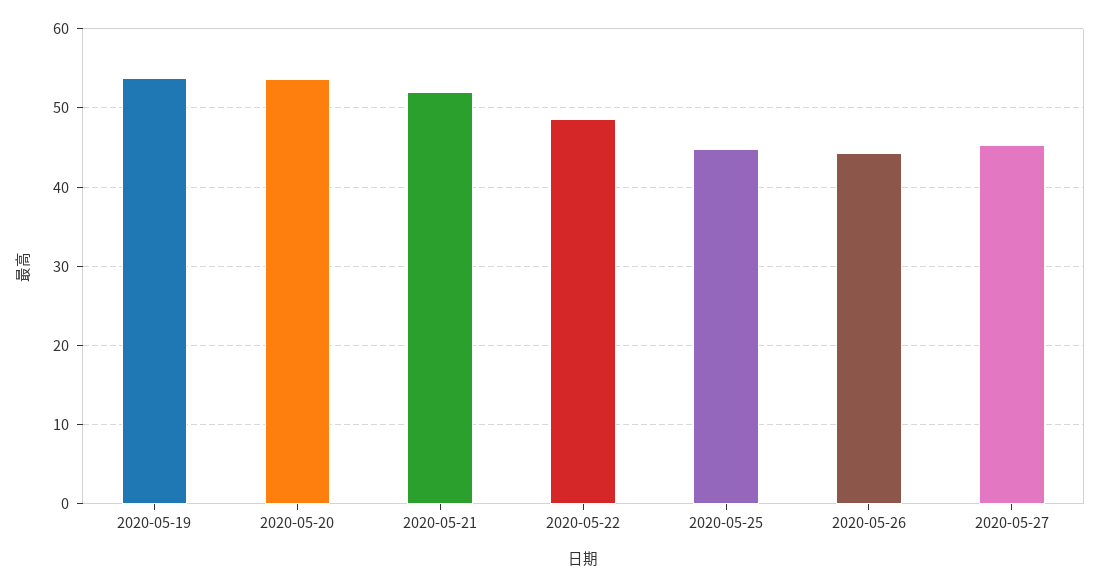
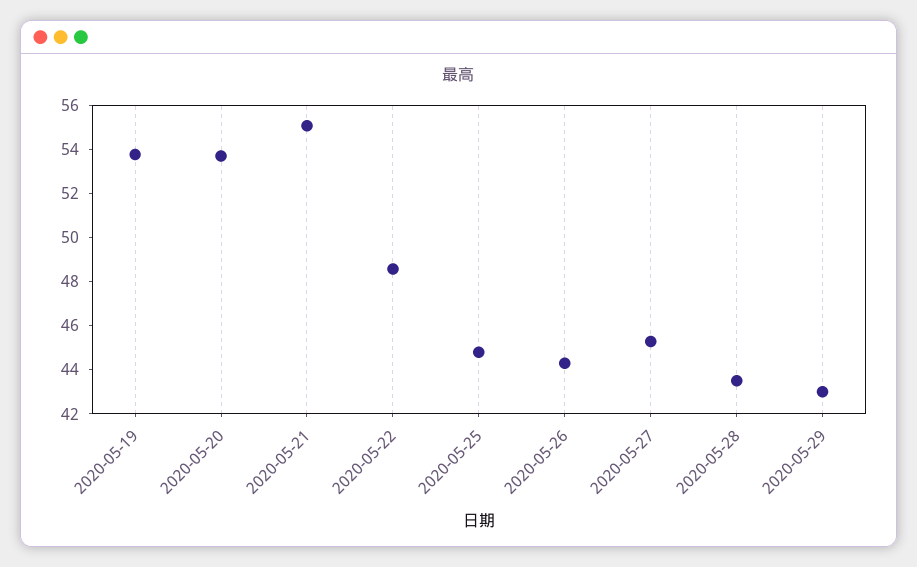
2020-05-21: 52 -> 55
2020-05-28: none -> 43.5
2020-05-29: none -> 43

